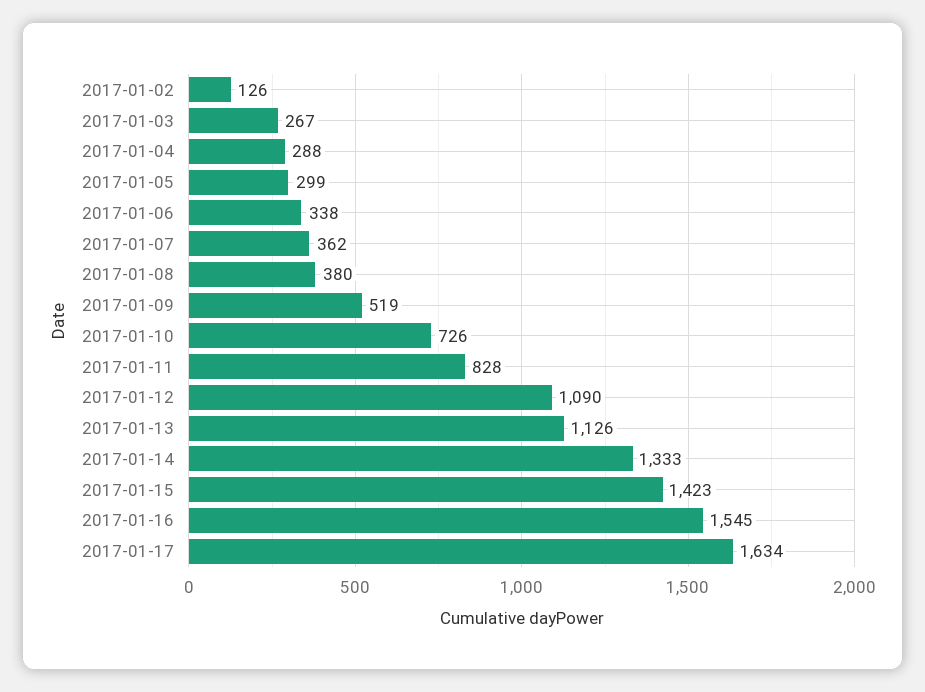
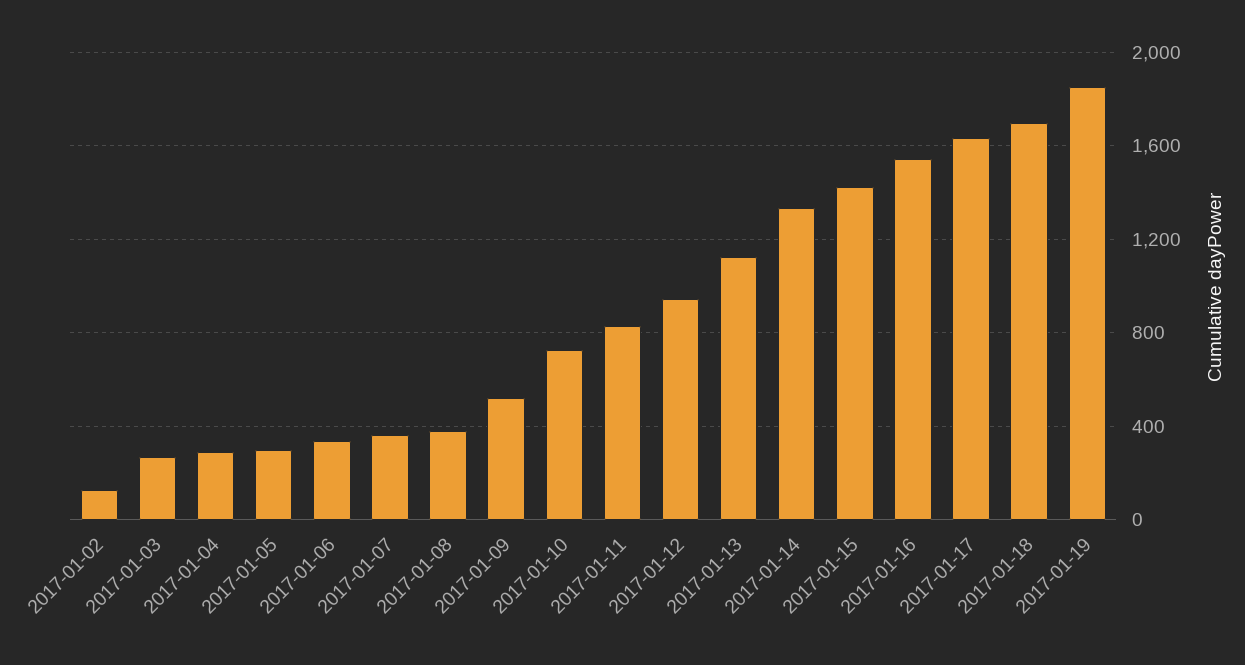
2017-01-12: 1090 -> 950
2017-01-18: none -> 1700
2017-01-19: none -> 1850

